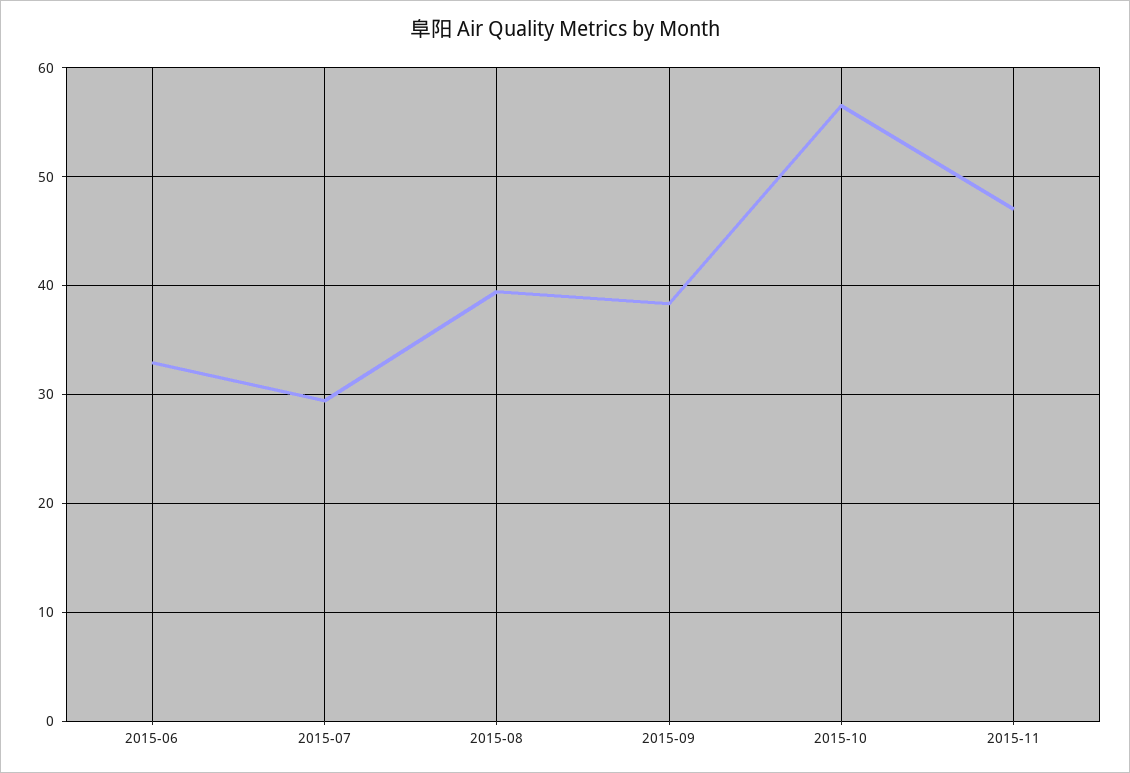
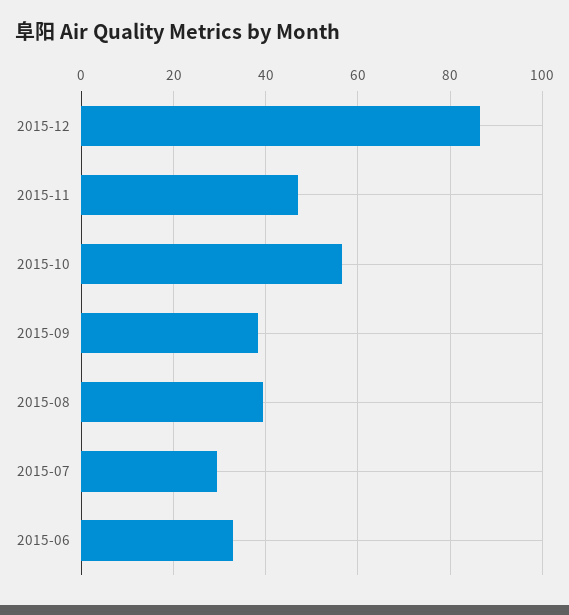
2015-12: none -> 86

